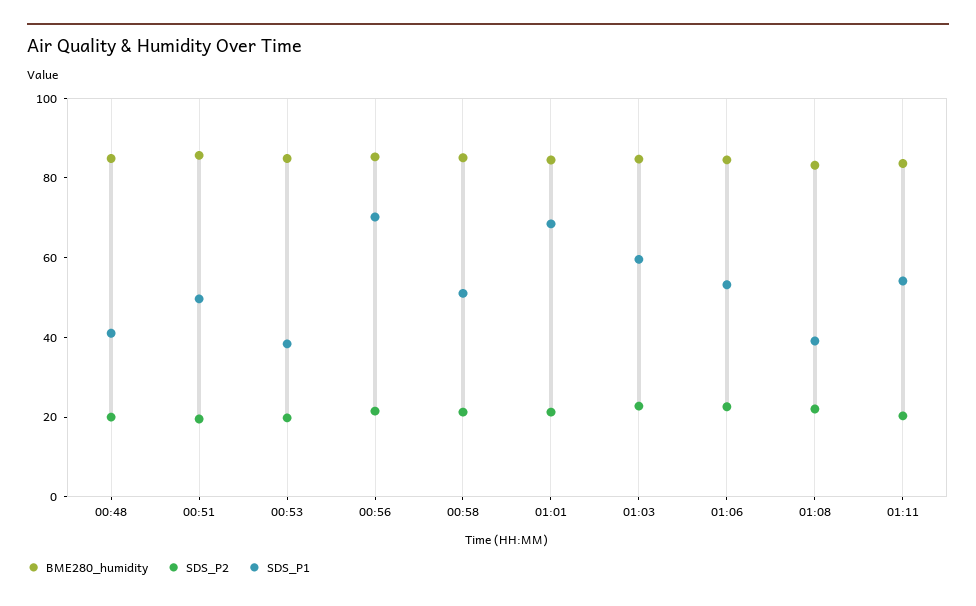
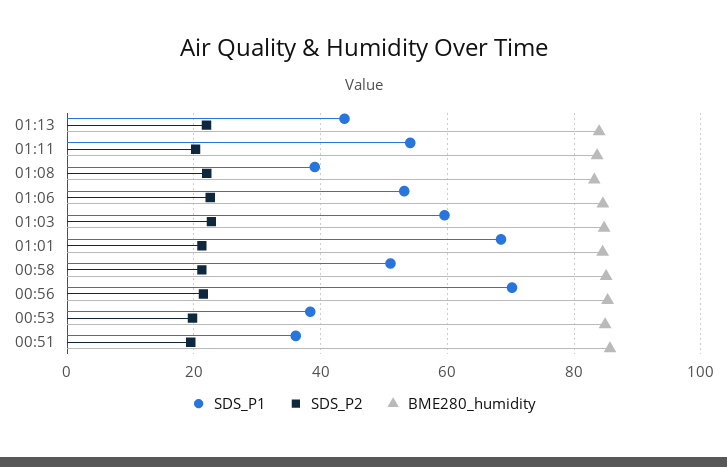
BME280_humidity, 00:48: 85 -> none
SDS_P2, 00:48: 20 -> none
SDS_P1, 00:48: 40 -> none
SDS_P1, 00:51: 50 -> 36
SDS_P1, 01:13: none -> 44
SDS_P2, 01:13: none -> 22
BME280_humidity, 01:13: none -> 84

